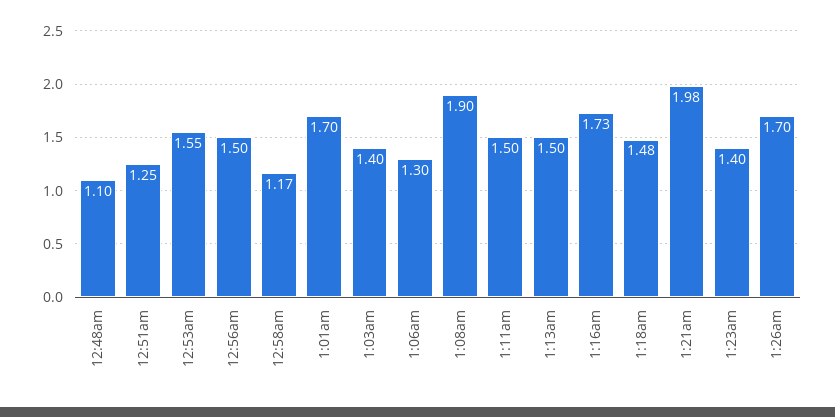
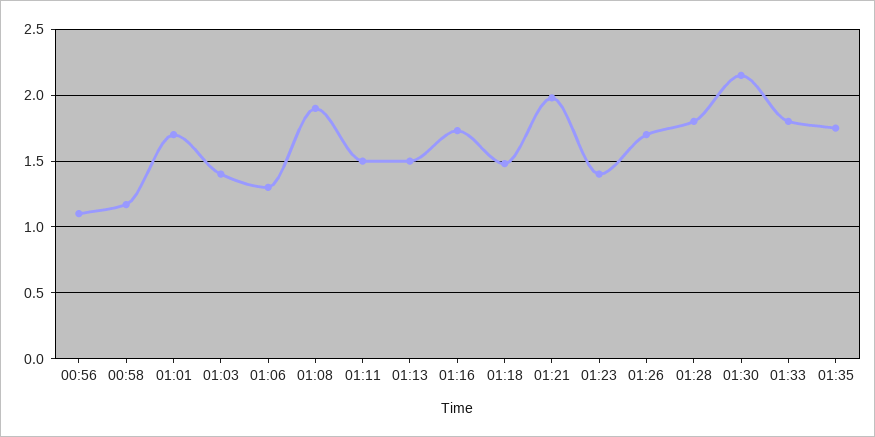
12:48am: 1.1 -> none
12:51am: 1.25 -> none
12:53am: 1.55 -> none
12:56am: 1.5 -> 1.1
01:28: none -> 1.8
01:30: none -> 2.15
01:33: none -> 1.8
01:35: none -> 1.75

